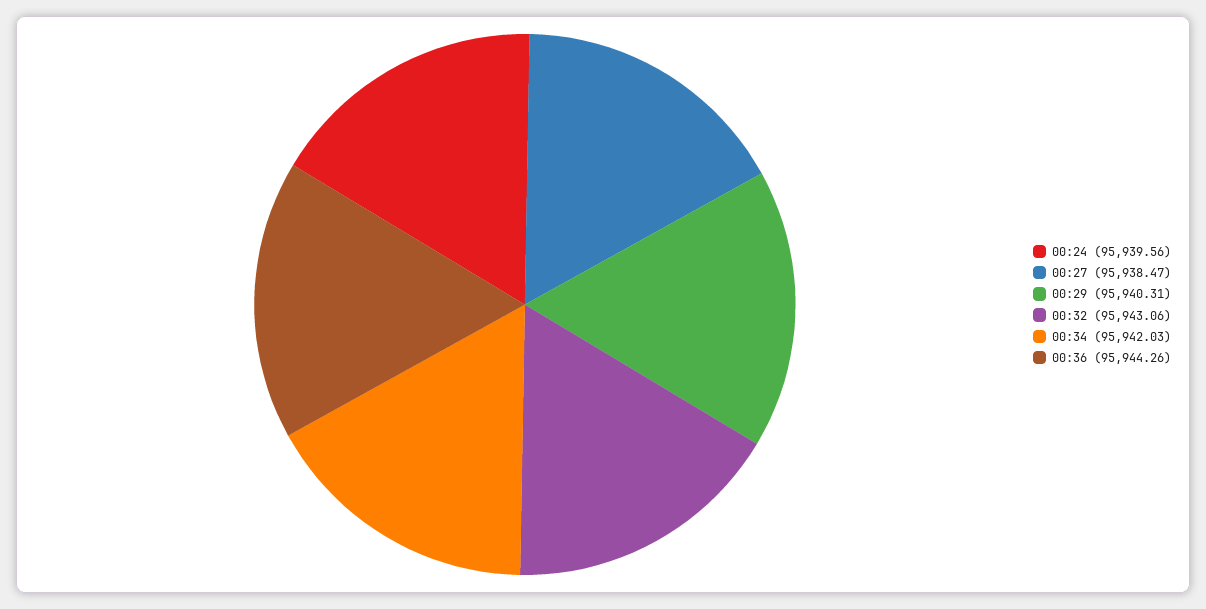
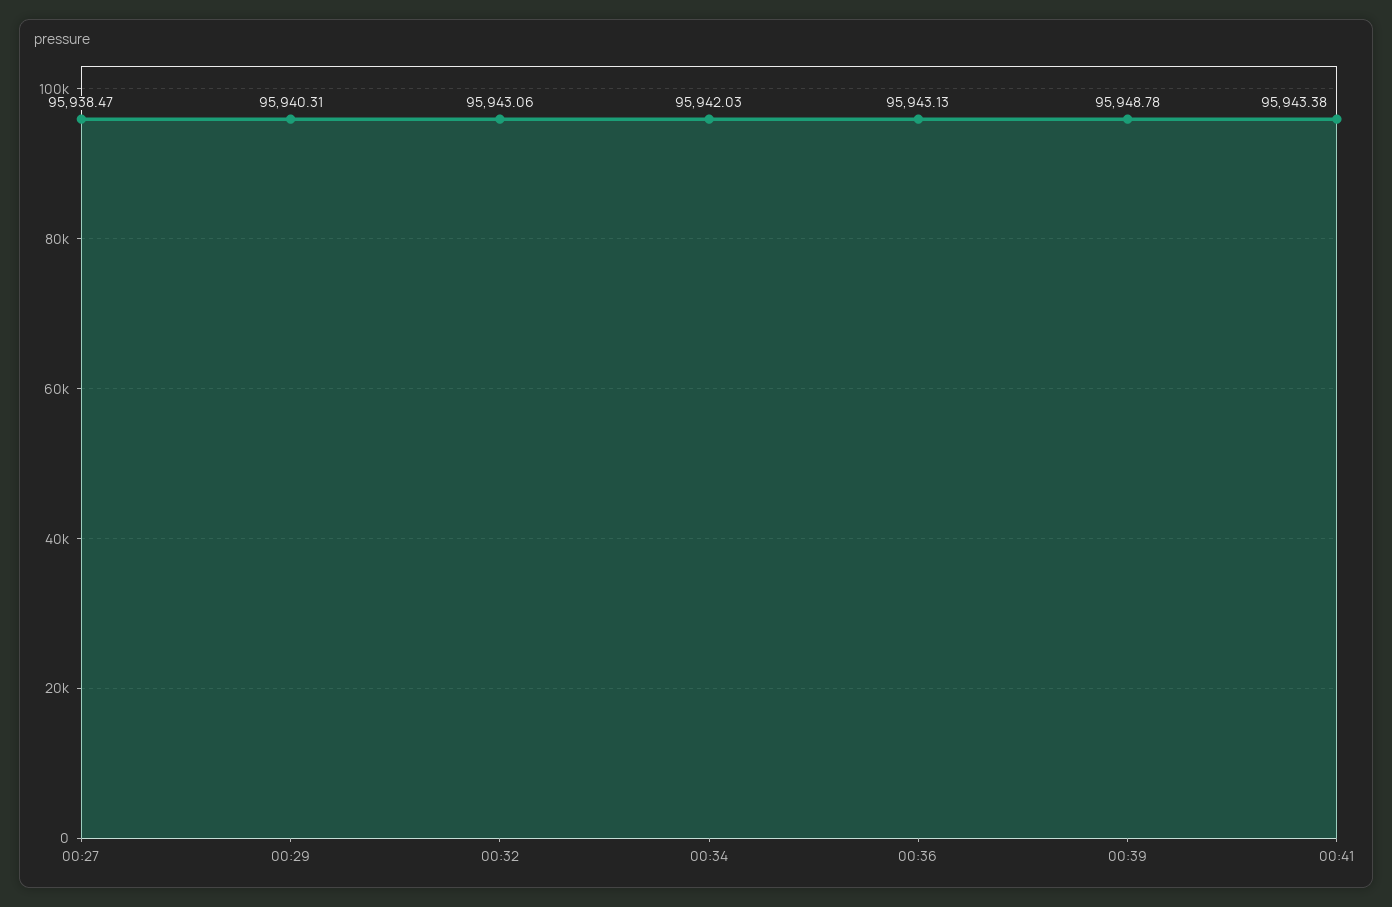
00:24: 95939.56 -> none
00:36: 95944.26 -> 95943.13
00:39: none -> 95948.78
00:41: none -> 95943.38

